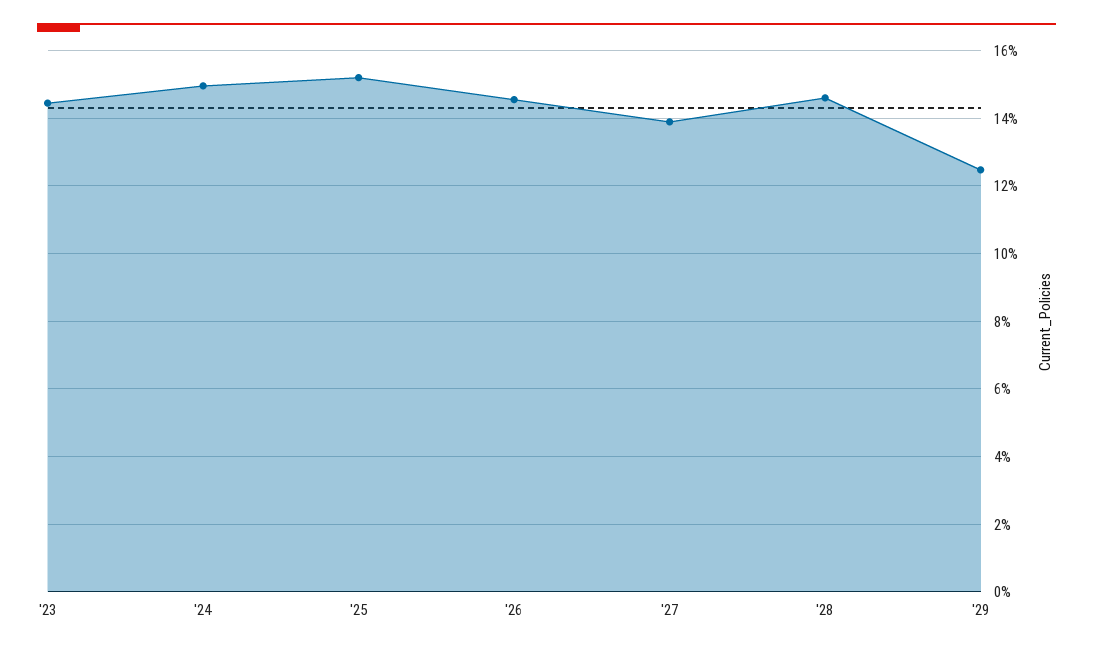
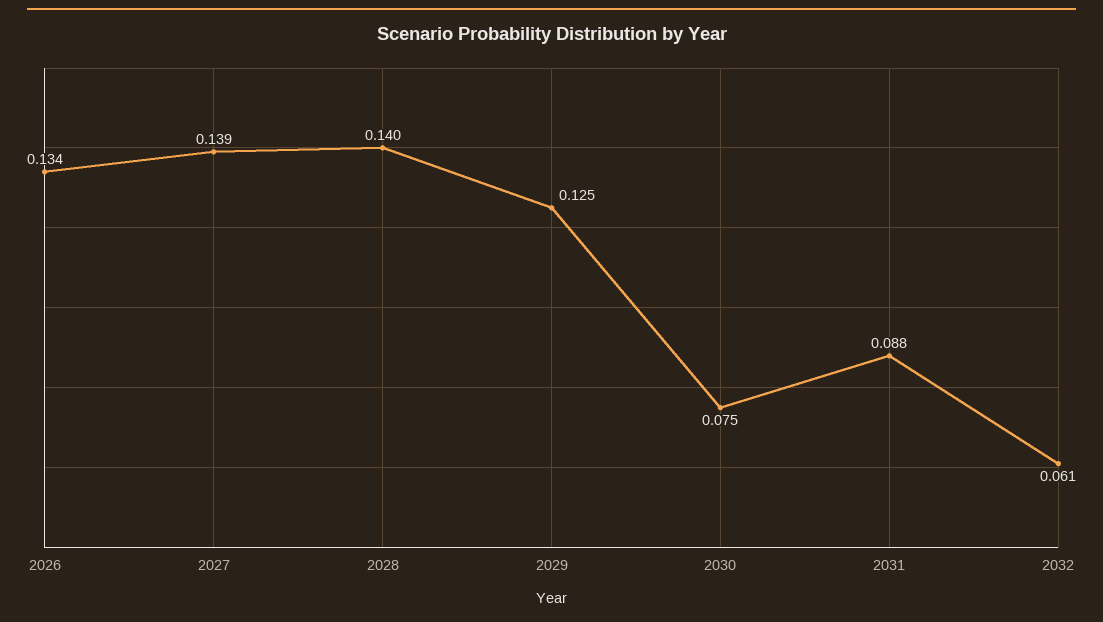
'23: 0.144 -> none
'24: 0.15 -> none
'25: 0.152 -> none
'26: 0.146 -> 0.134
'28: 0.146 -> 0.14
2030: none -> 0.075
2031: none -> 0.088
2032: none -> 0.061

